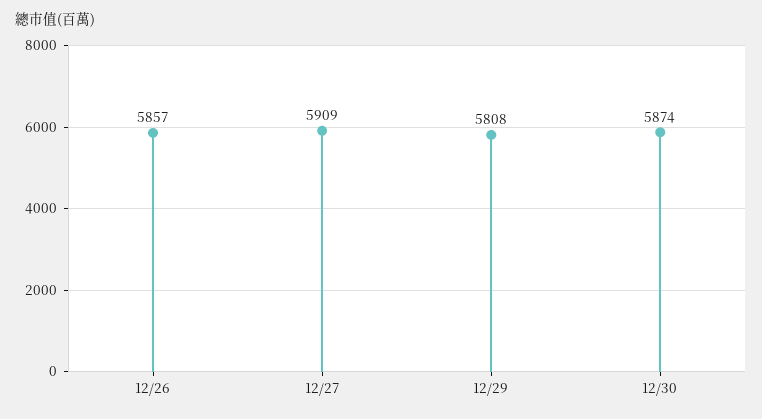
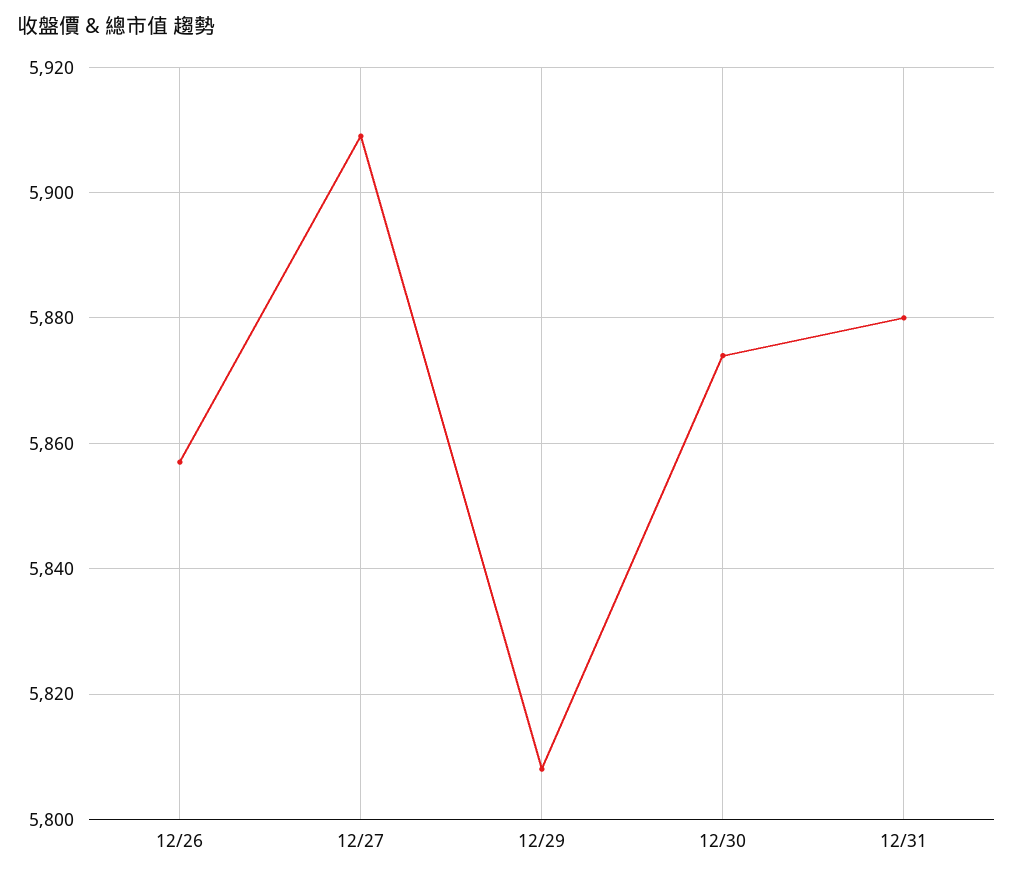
12/31: none -> 5880

